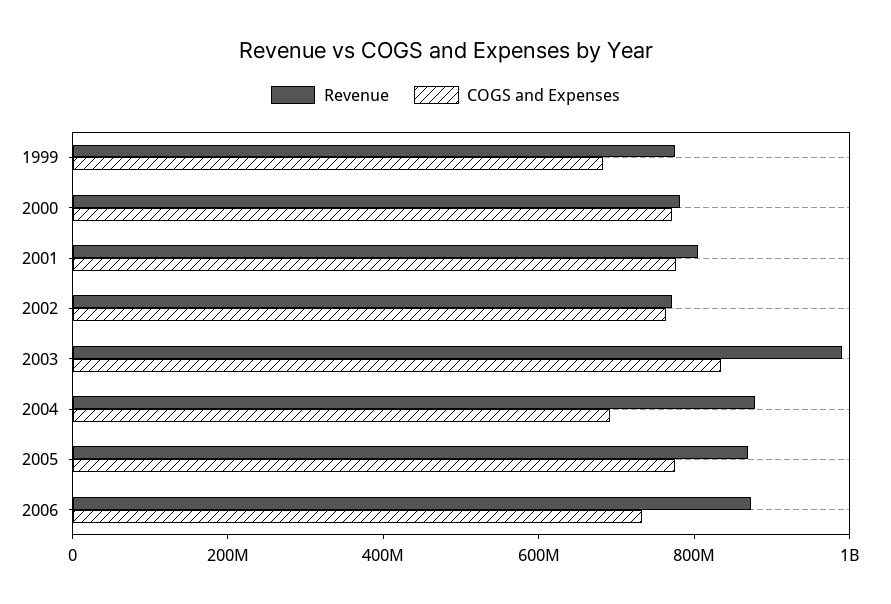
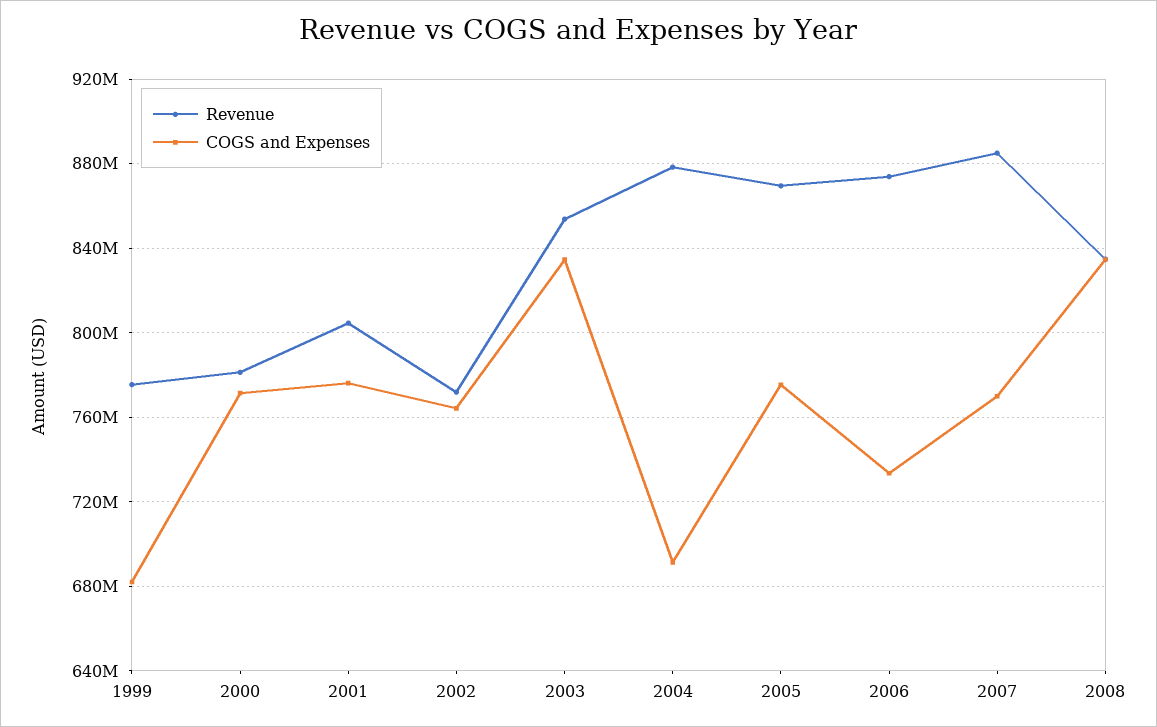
Revenue, 2003: 1000000000 -> 855000000
Revenue, 2007: none -> 885000000
COGS and Expenses, 2007: none -> 770000000
Revenue, 2008: none -> 835000000
COGS and Expenses, 2008: none -> 835000000

